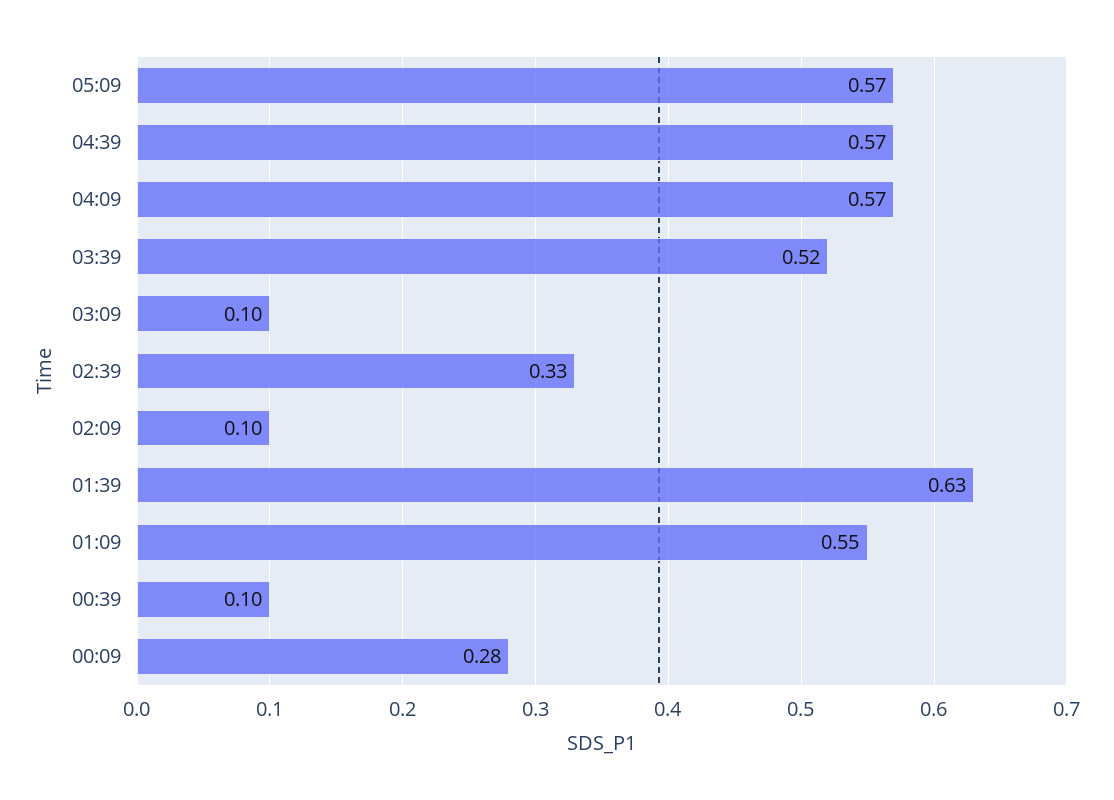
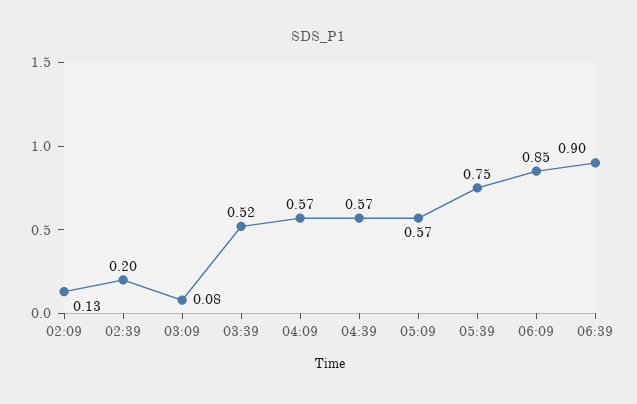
03:09: 0.1 -> 0.08
02:39: 0.33 -> 0.2
02:09: 0.1 -> 0.13
01:39: 0.63 -> none
01:09: 0.55 -> none
00:39: 0.1 -> none
00:09: 0.28 -> none
05:39: none -> 0.75
06:09: none -> 0.85
06:39: none -> 0.9

